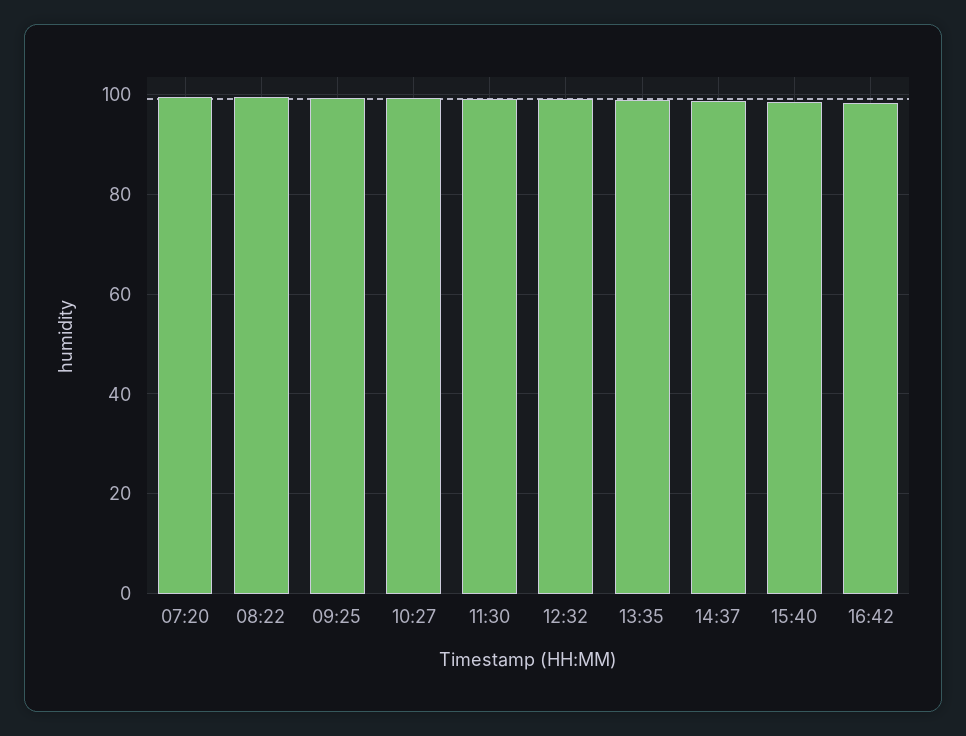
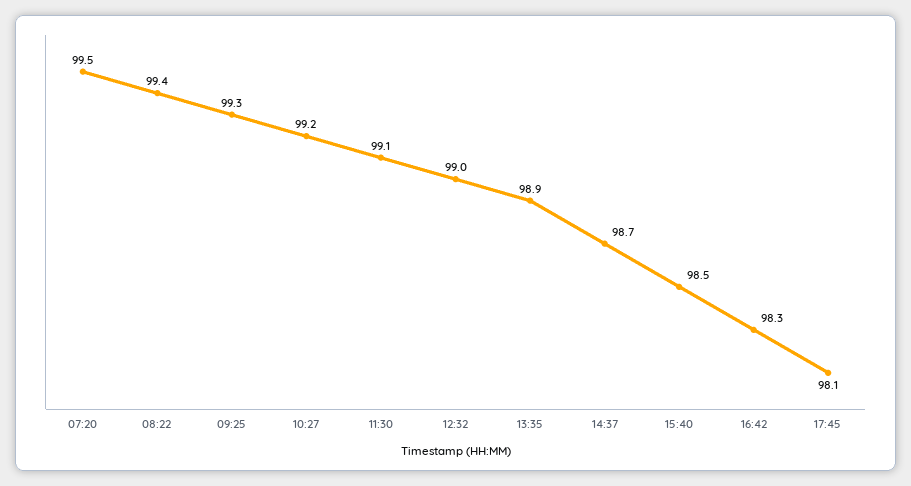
17:45: none -> 98.1

